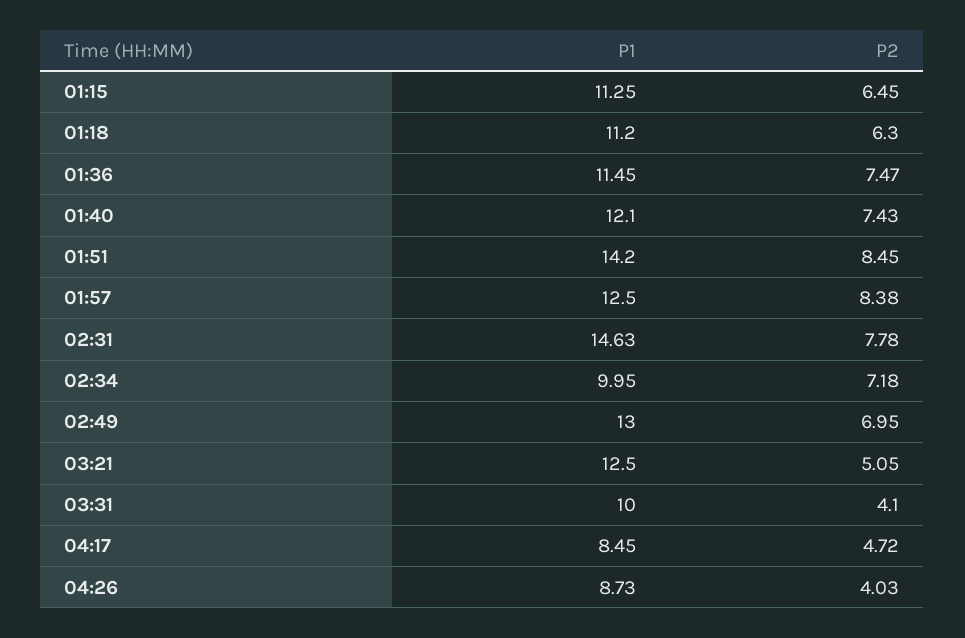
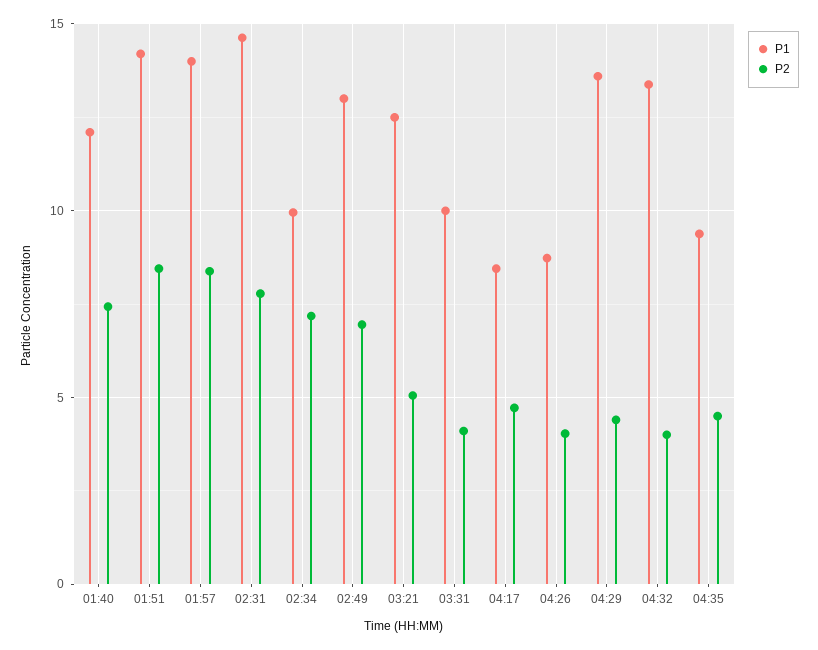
P1, 01:15: 11.25 -> none
P2, 01:15: 6.45 -> none
P1, 01:18: 11.2 -> none
P2, 01:18: 6.3 -> none
P1, 01:36: 11.45 -> none
P2, 01:36: 7.47 -> none
P1, 01:57: 12.5 -> 14
P1, 04:29: none -> 13.5
P2, 04:29: none -> 4.5
P1, 04:32: none -> 13.5
P2, 04:32: none -> 4
P1, 04:35: none -> 9.5
P2, 04:35: none -> 4.5

